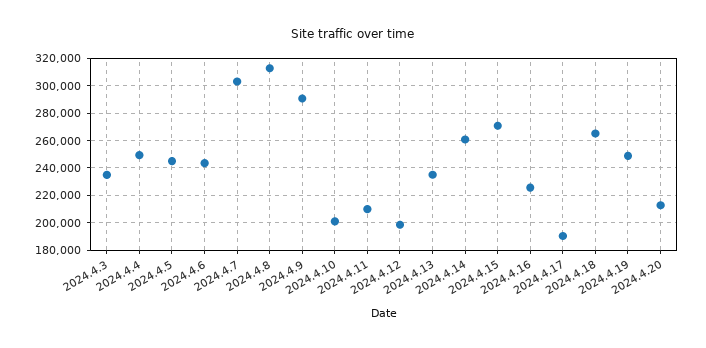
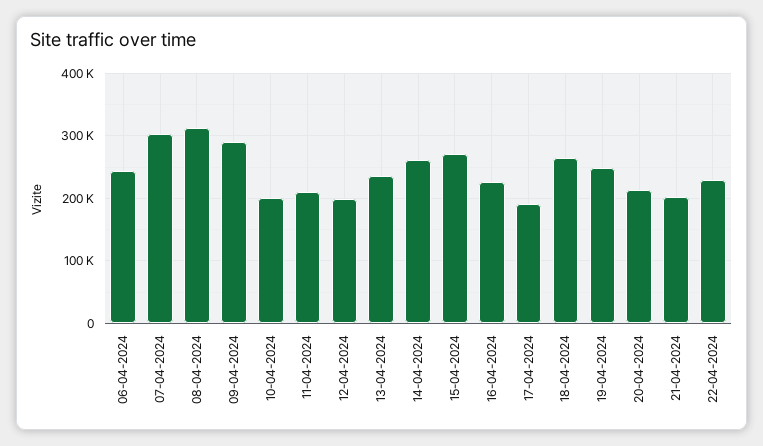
2024.4.3: 235000 -> none
2024.4.4: 250000 -> none
2024.4.5: 245000 -> none
21-04-2024: none -> 200000
22-04-2024: none -> 230000

